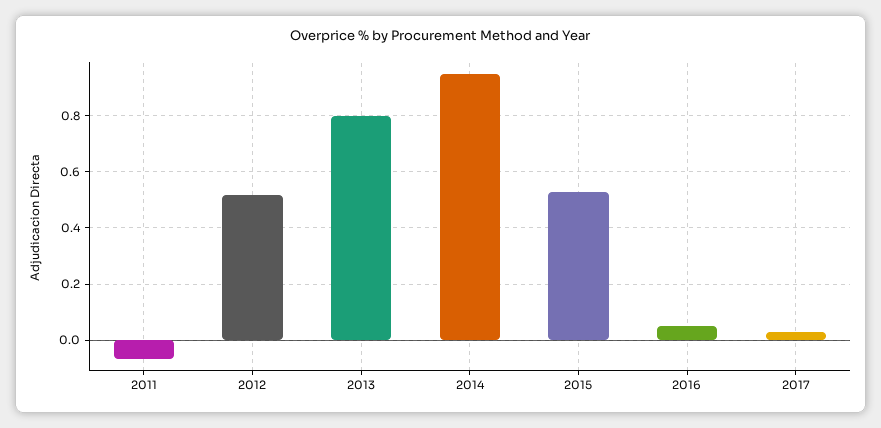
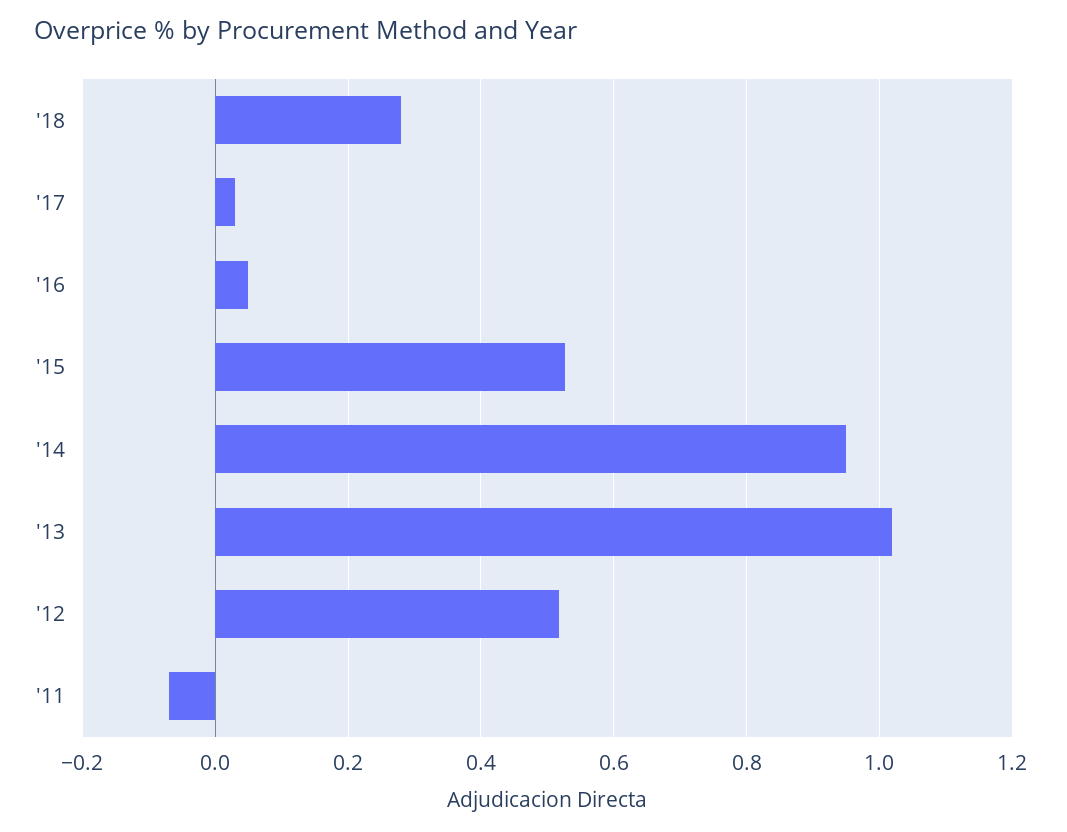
2013: 0.8 -> 1.02
'18: none -> 0.28

